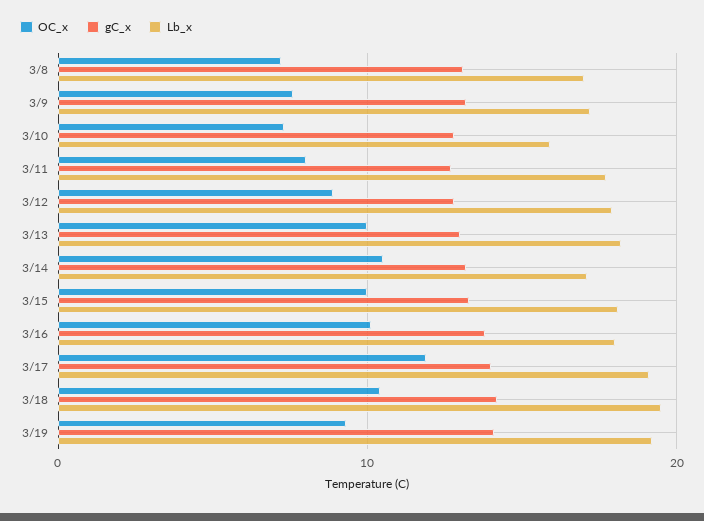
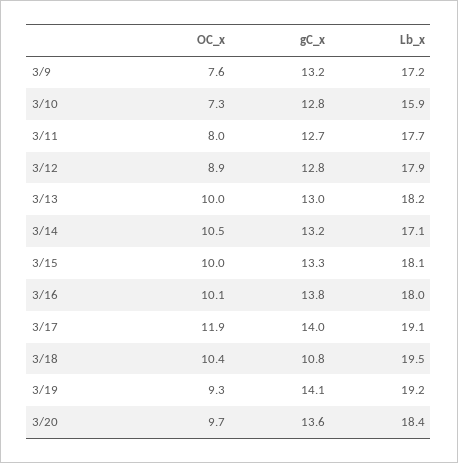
OC_x, 3/8: 7 -> none
gC_x, 3/8: 13 -> none
Lb_x, 3/8: 17 -> none
gC_x, 3/18: 14 -> 10.8
OC_x, 3/20: none -> 9.7
gC_x, 3/20: none -> 13.6
Lb_x, 3/20: none -> 18.4

